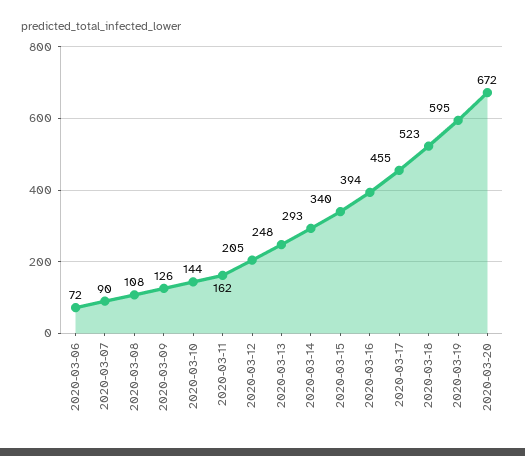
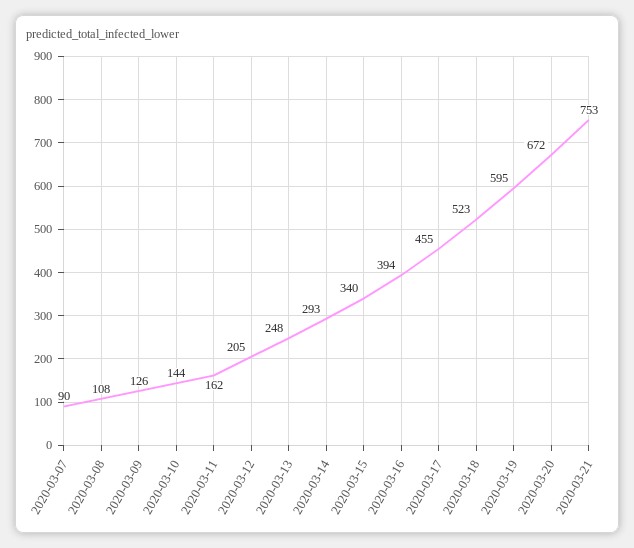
2020-03-06: 72 -> none
2020-03-21: none -> 753

